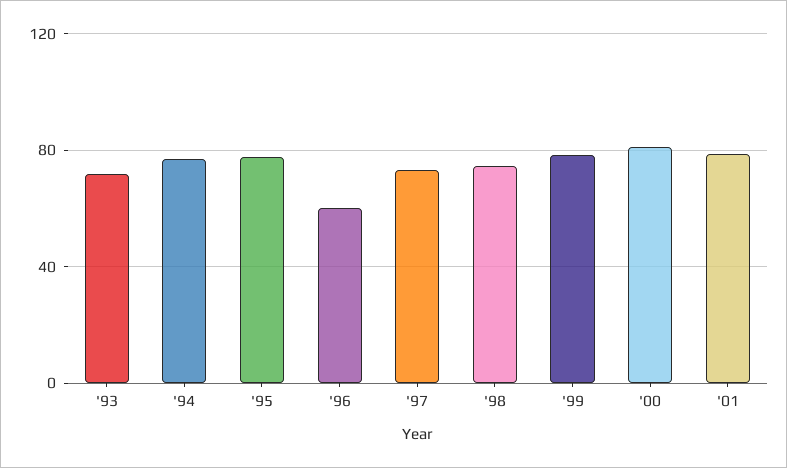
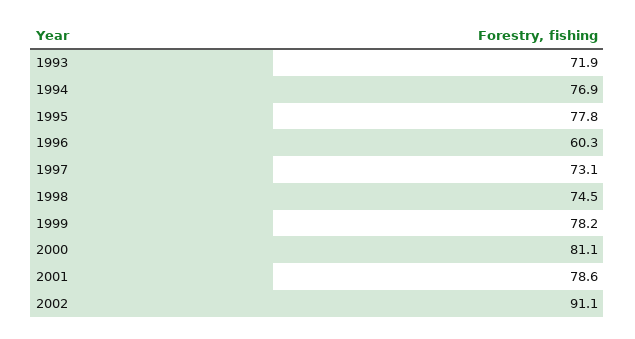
2002: none -> 91.1

